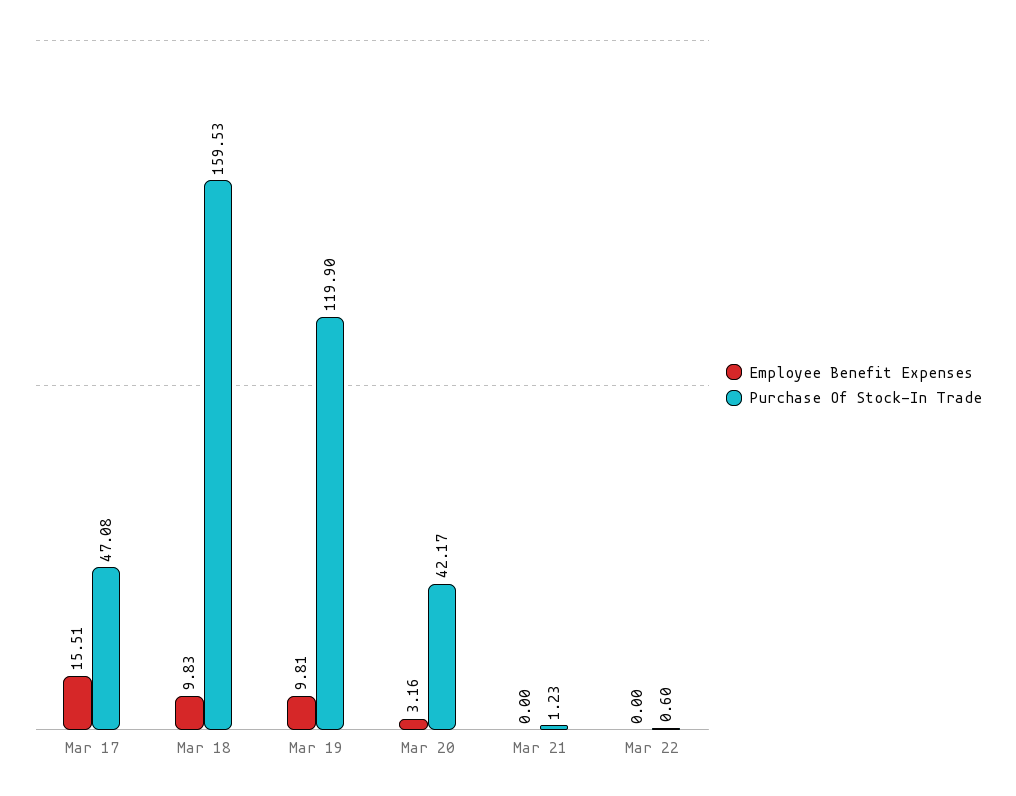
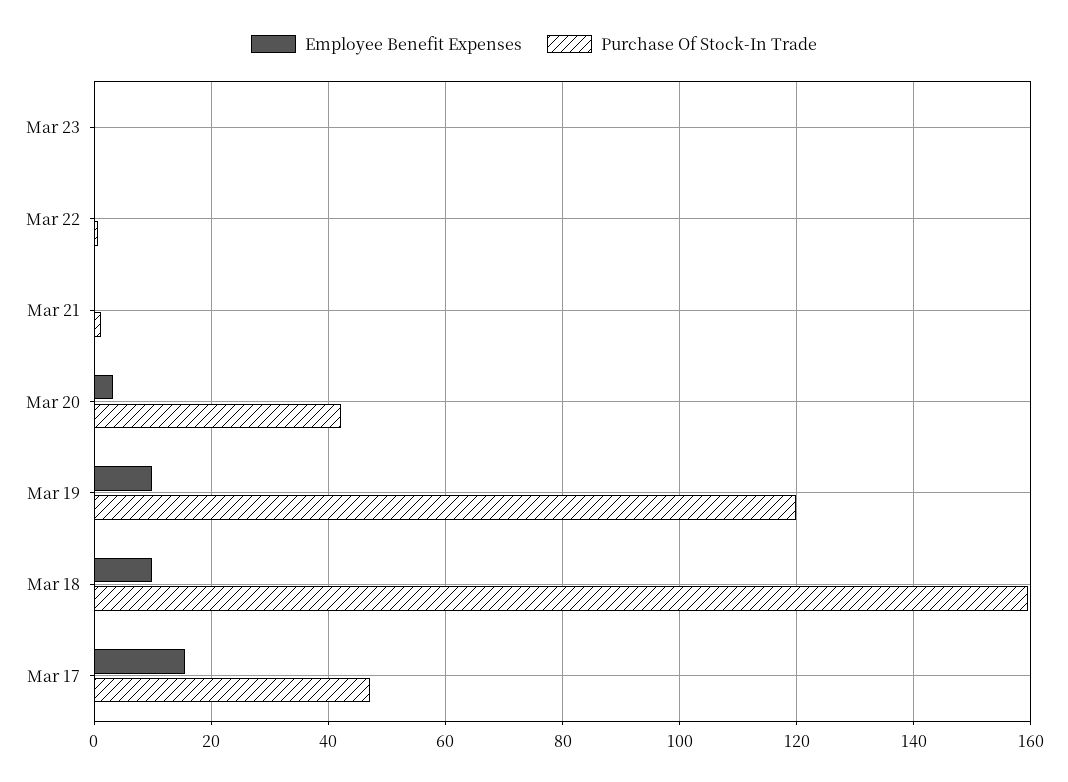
Employee Benefit Expenses, Mar 23: none -> 0
Purchase Of Stock-In Trade, Mar 23: none -> 0

